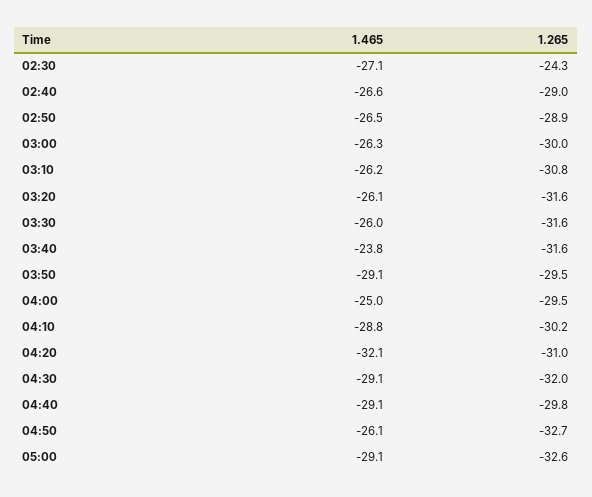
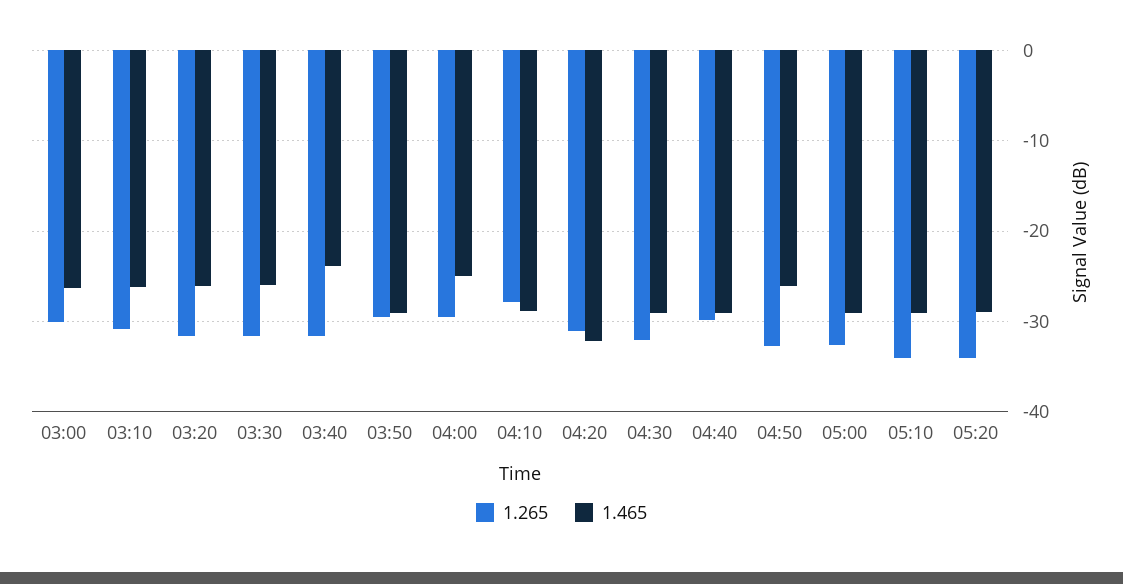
1.465, 02:30: -27.1 -> none
1.265, 02:30: -24.3 -> none
1.465, 02:40: -26.6 -> none
1.265, 02:40: -29 -> none
1.465, 02:50: -26.5 -> none
1.265, 02:50: -28.9 -> none
1.265, 04:10: -30.2 -> -28
1.265, 05:10: none -> -34
1.465, 05:10: none -> -29
1.265, 05:20: none -> -34
1.465, 05:20: none -> -29

